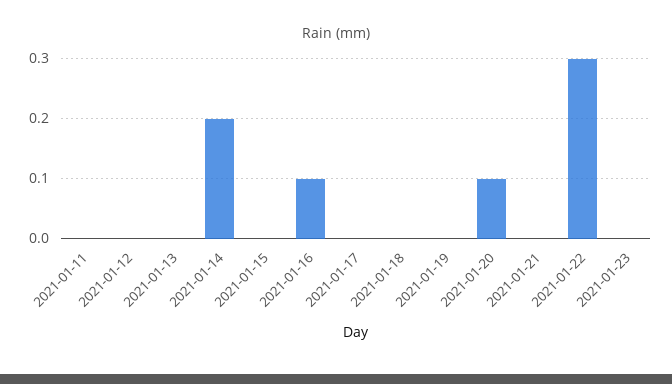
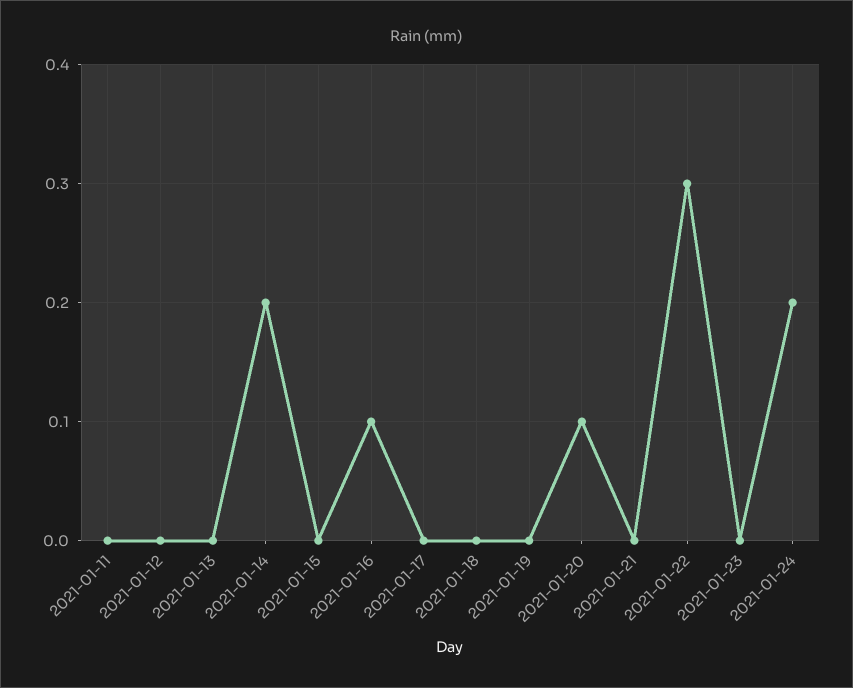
2021-01-24: none -> 0.2

